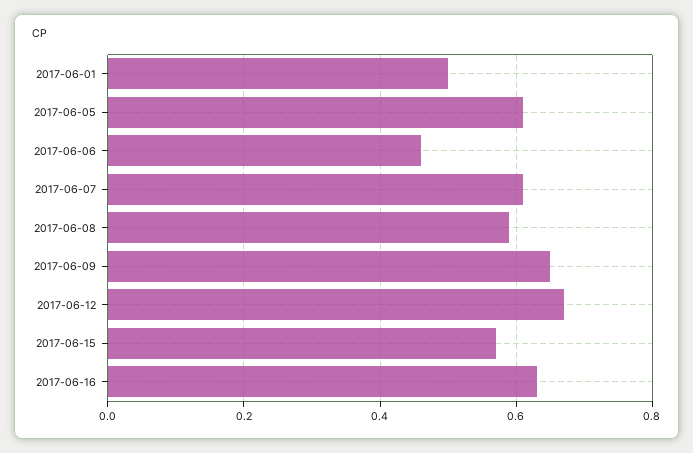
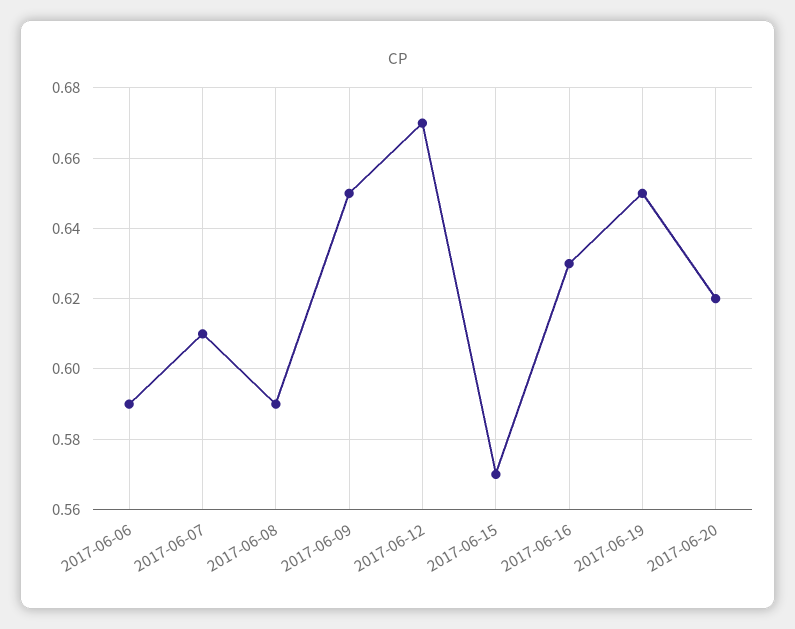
2017-06-01: 0.5 -> none
2017-06-05: 0.6 -> none
2017-06-06: 0.45 -> 0.59
2017-06-19: none -> 0.65
2017-06-20: none -> 0.62

